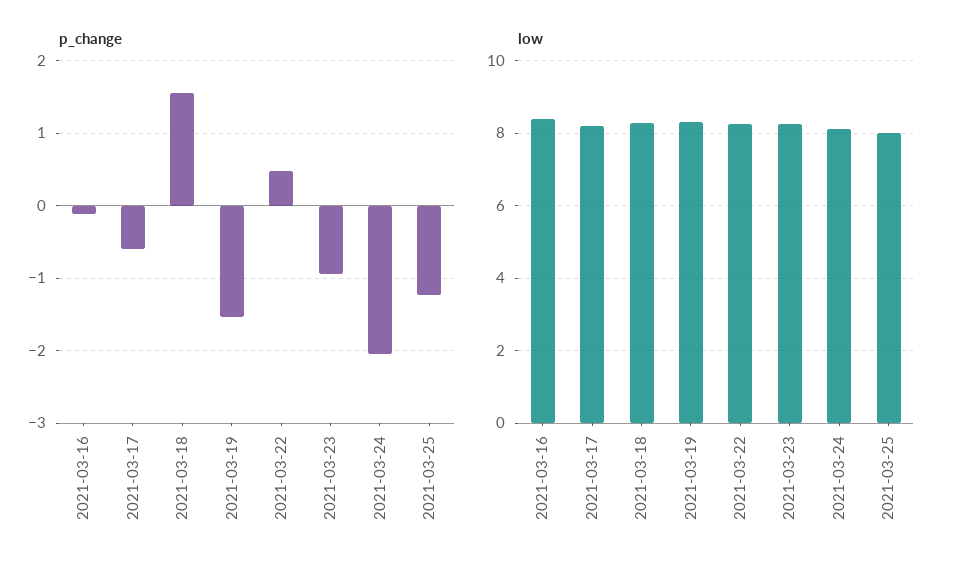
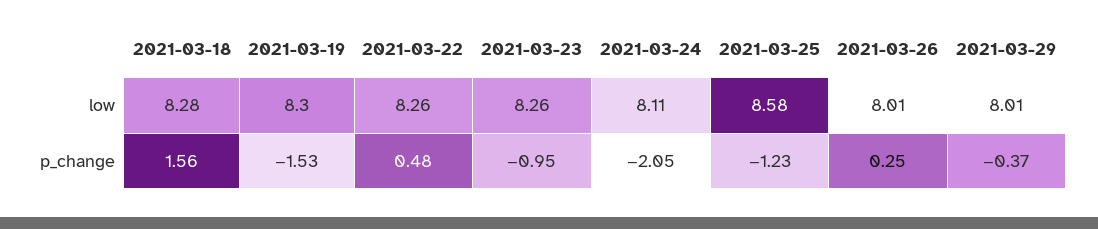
p_change, 2021-03-16: -0.1 -> none
p_change, 2021-03-17: -0.6 -> none
low, 2021-03-16: 8.4 -> none
low, 2021-03-17: 8.2 -> none
low, 2021-03-25: 8 -> 8.58
low, 2021-03-26: none -> 8.01
low, 2021-03-29: none -> 8.01
p_change, 2021-03-26: none -> 0.25
p_change, 2021-03-29: none -> -0.37

